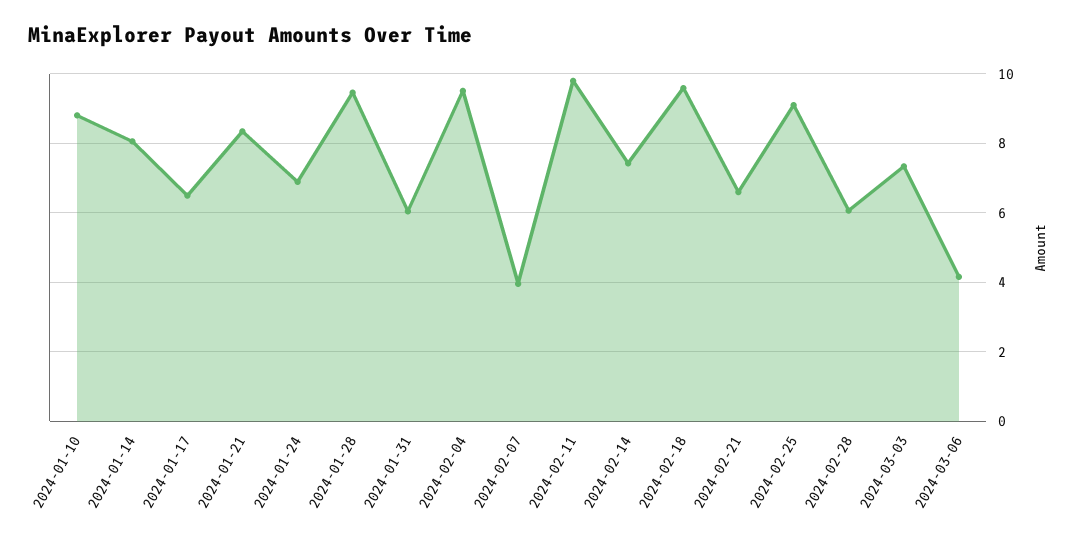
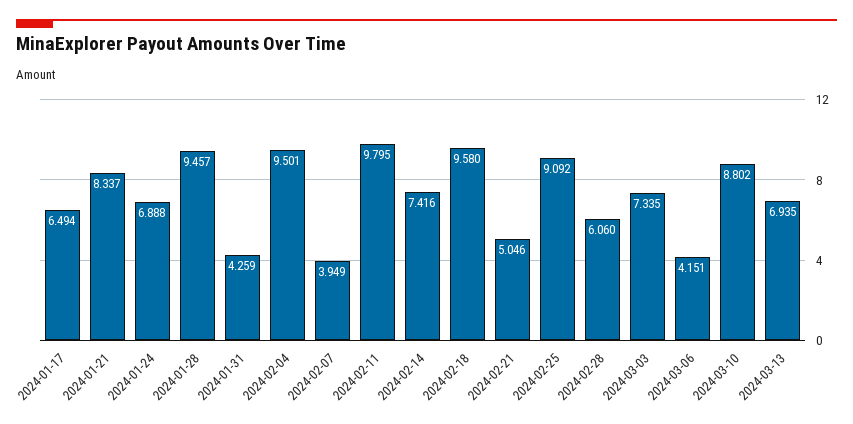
2024-01-10: 8.8 -> none
2024-01-14: 8 -> none
2024-01-31: 6 -> 4.259
2024-02-21: 6.6 -> 5.046
2024-03-10: none -> 8.802
2024-03-13: none -> 6.935

